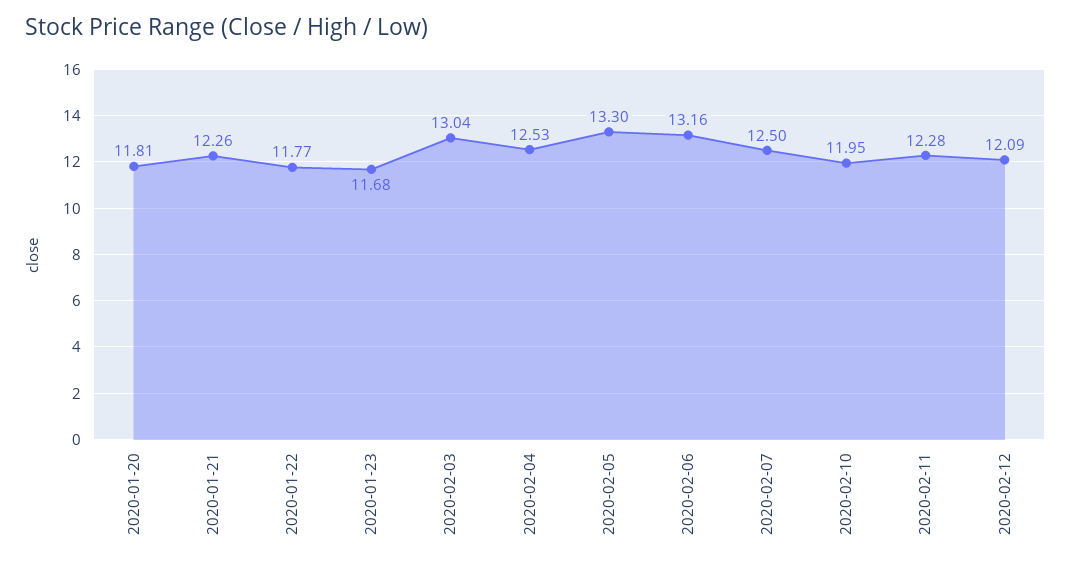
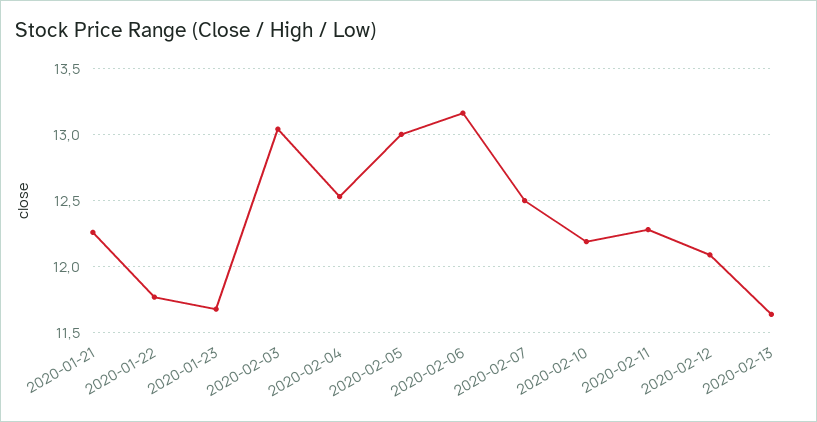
2020-01-20: 11.81 -> none
2020-02-05: 13.3 -> 13
2020-02-10: 11.95 -> 12.2
2020-02-13: none -> 11.65

